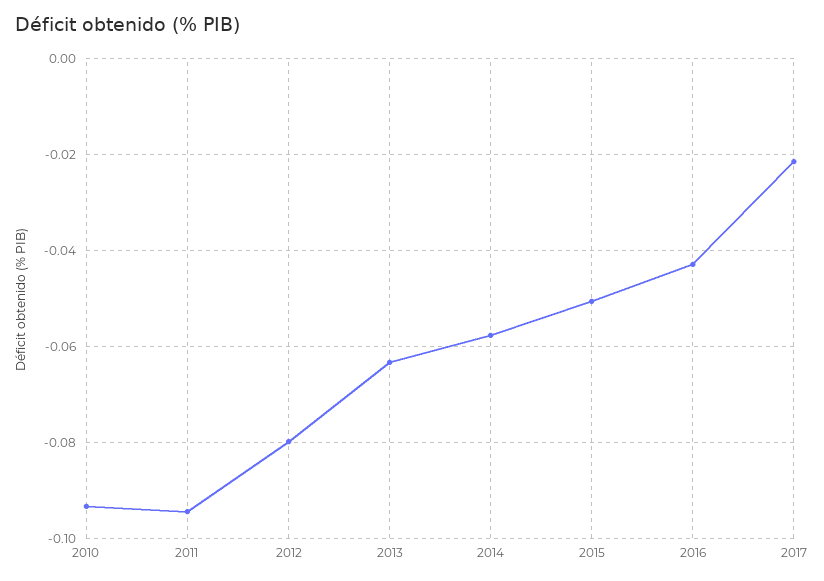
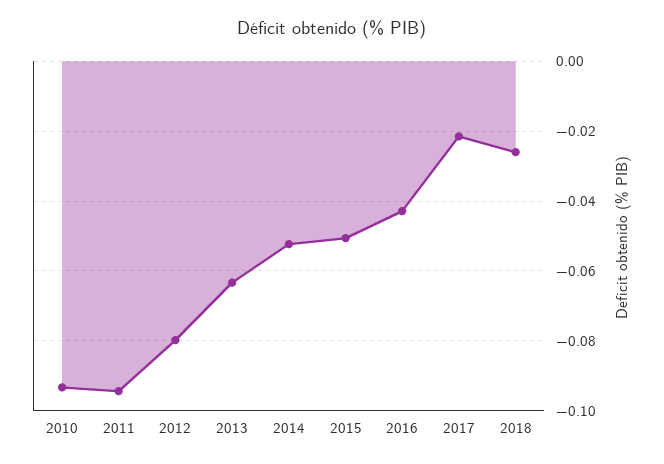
2014: -0.058 -> -0.052
2018: none -> -0.026

